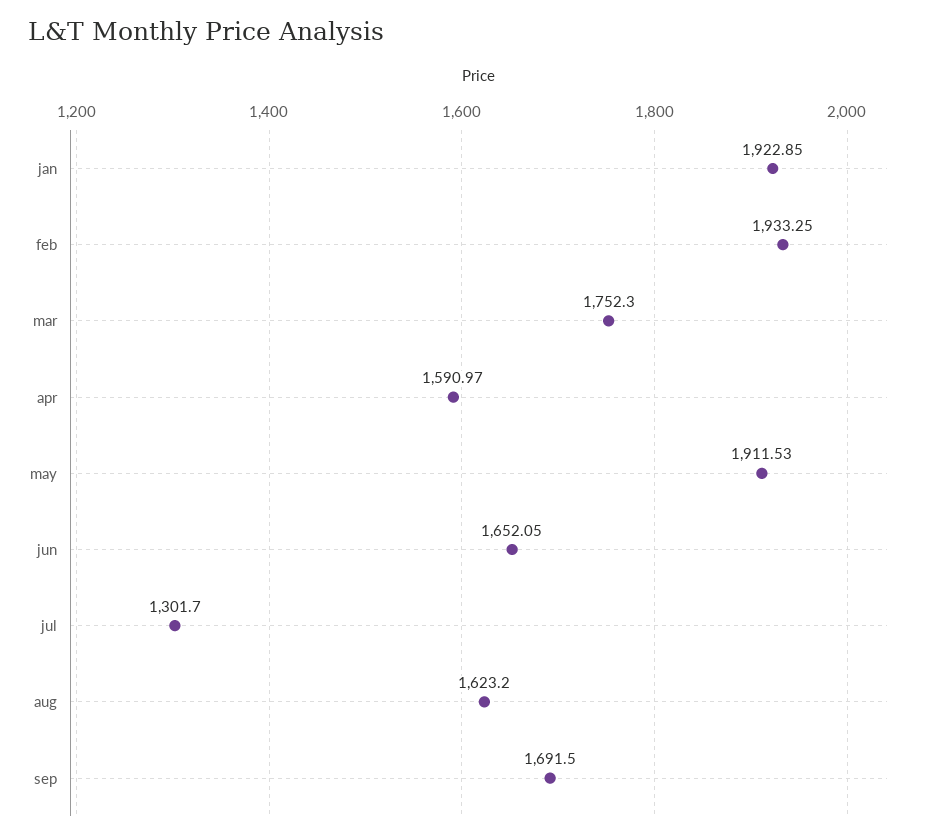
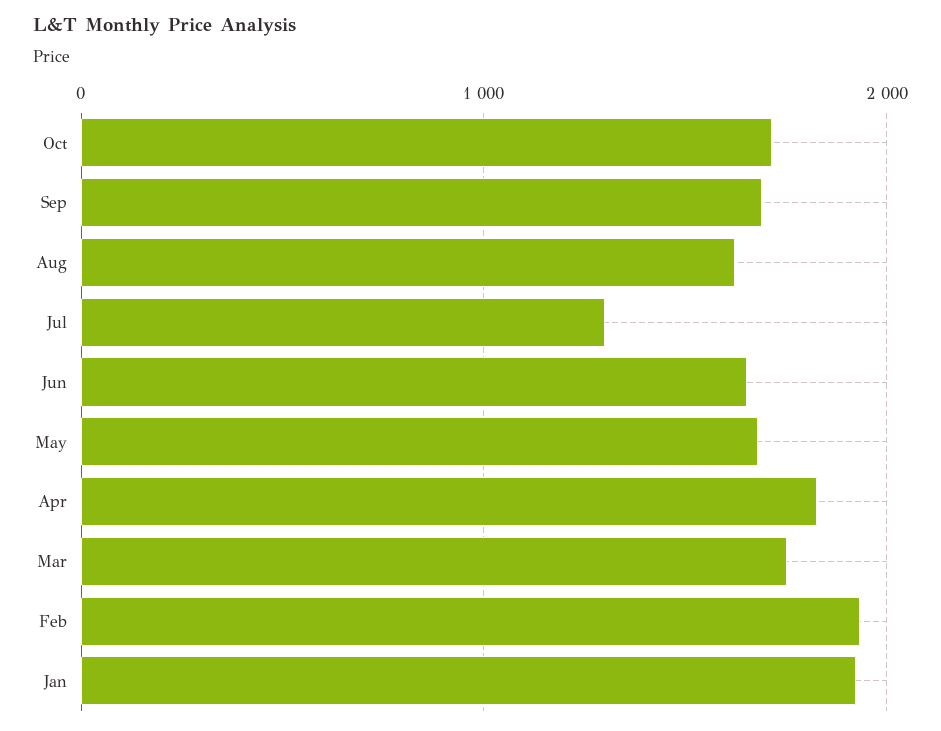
apr: 1590.97 -> 1800
may: 1911.53 -> 1700
Oct: none -> 1700

